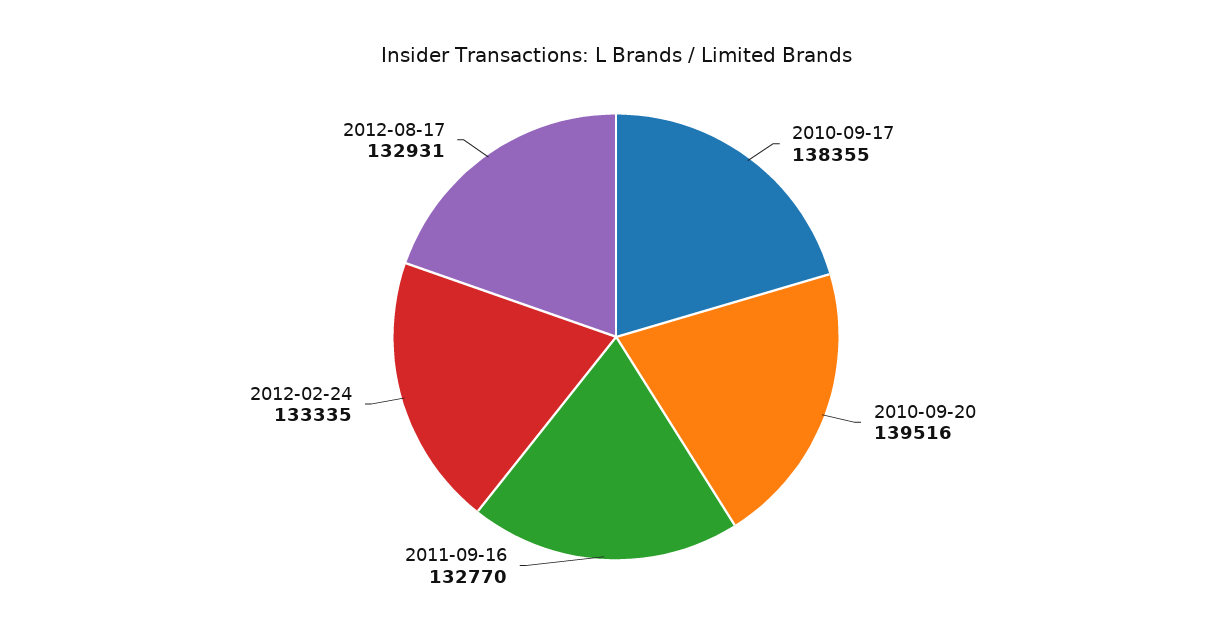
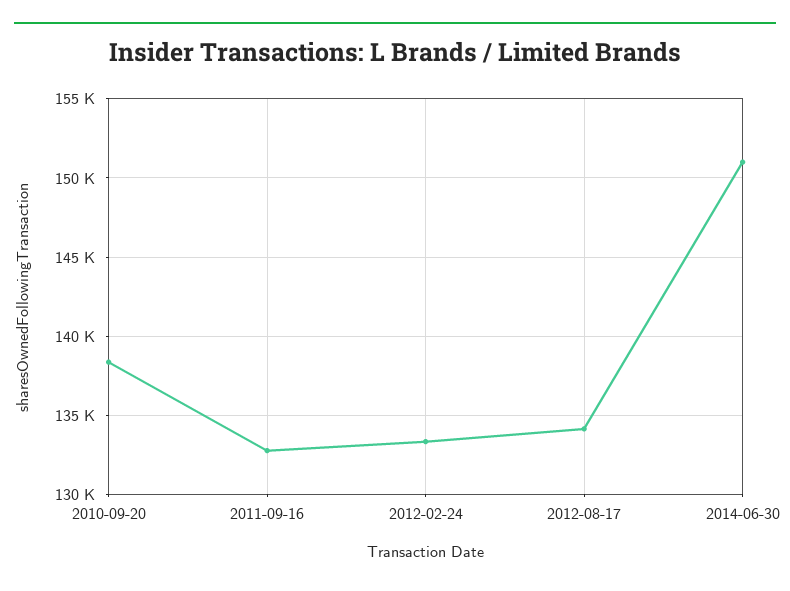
2010-09-17: 138355 -> none
2010-09-20: 139516 -> 138500
2012-08-17: 132931 -> 134000
2014-06-30: none -> 151000

